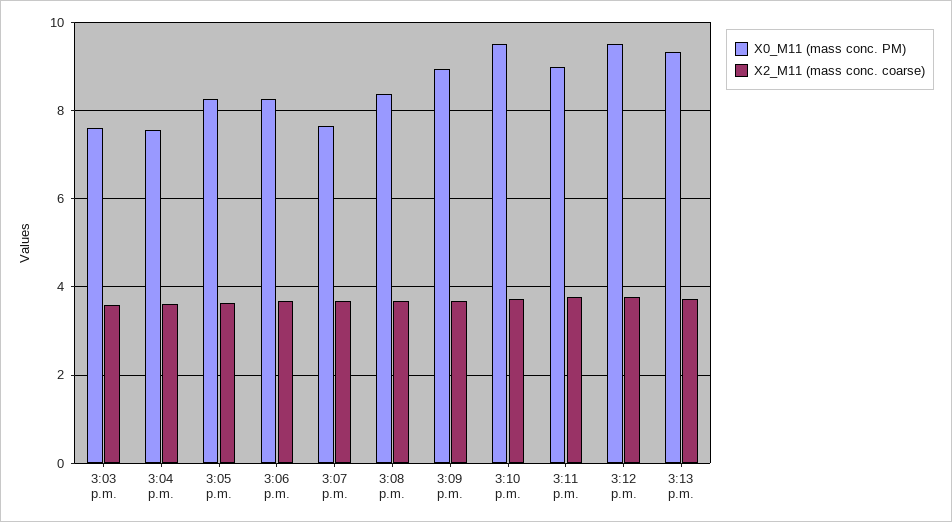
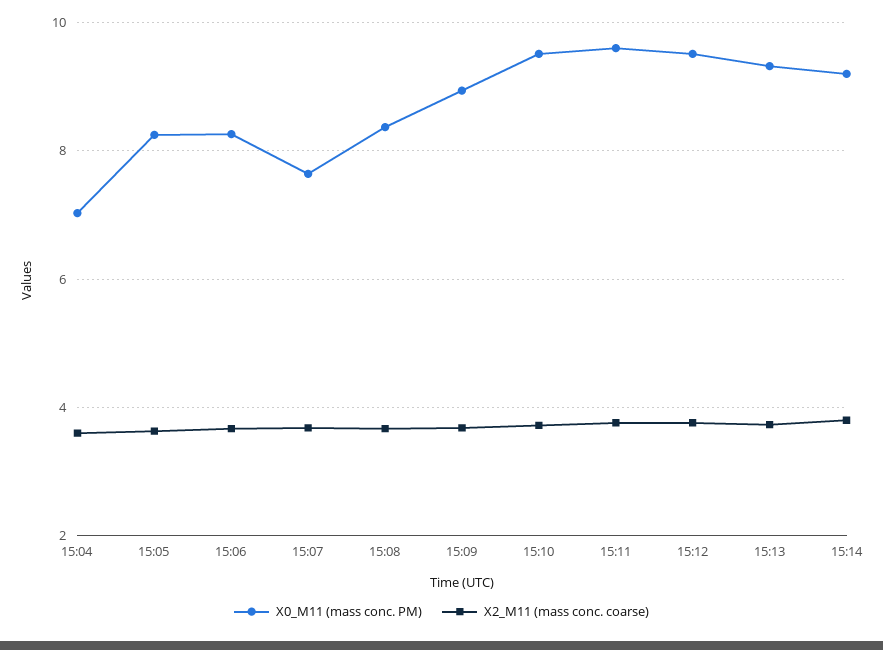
X0_M11 (mass conc. PM), 3:03 p.m.: 7.6 -> none
X2_M11 (mass conc. coarse), 3:03 p.m.: 3.6 -> none
X0_M11 (mass conc. PM), 3:04 p.m.: 7.6 -> 7
X0_M11 (mass conc. PM), 3:11 p.m.: 9 -> 9.6
X0_M11 (mass conc. PM), 15:14: none -> 9.2
X2_M11 (mass conc. coarse), 15:14: none -> 3.8

